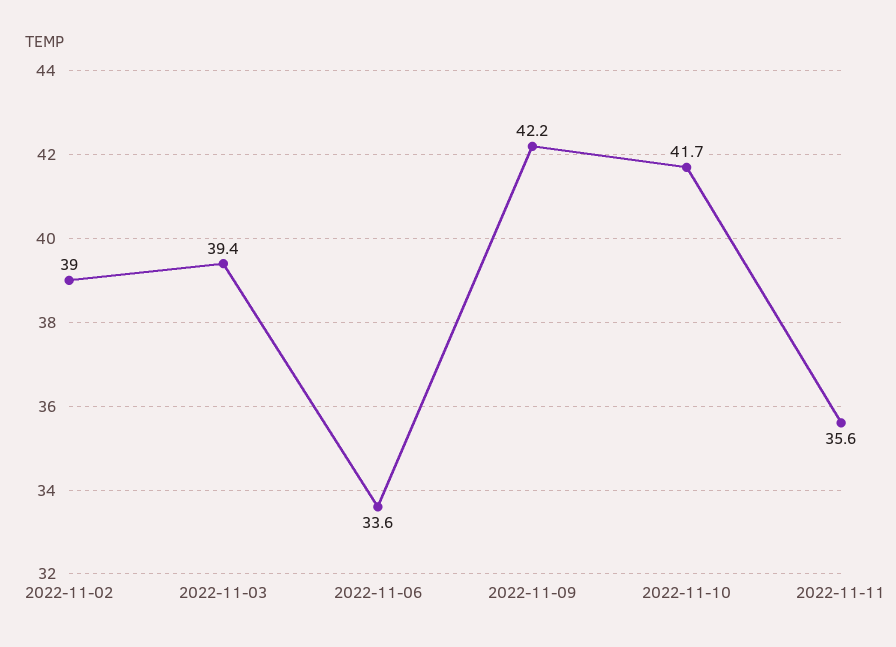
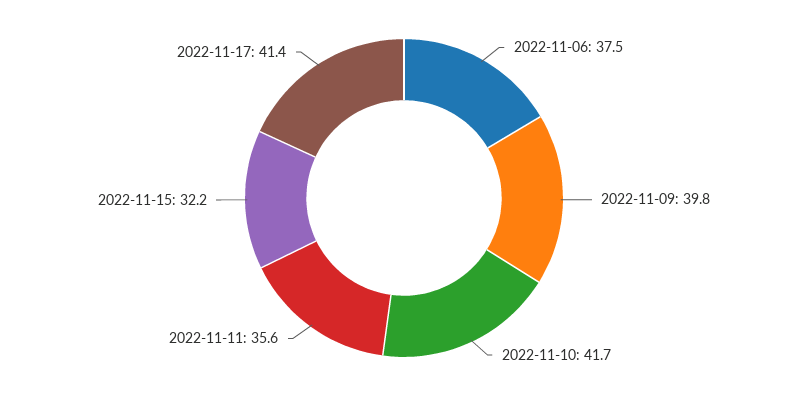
2022-11-02: 39 -> none
2022-11-03: 39.4 -> none
2022-11-06: 33.6 -> 37.5
2022-11-09: 42.2 -> 39.8
2022-11-15: none -> 32.2
2022-11-17: none -> 41.4

